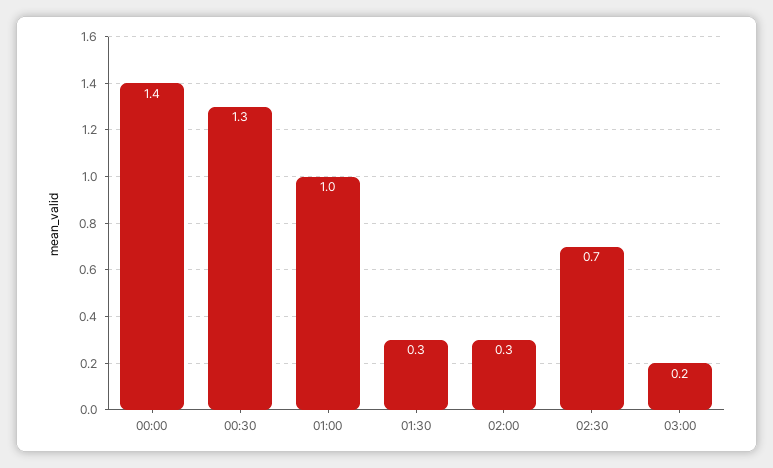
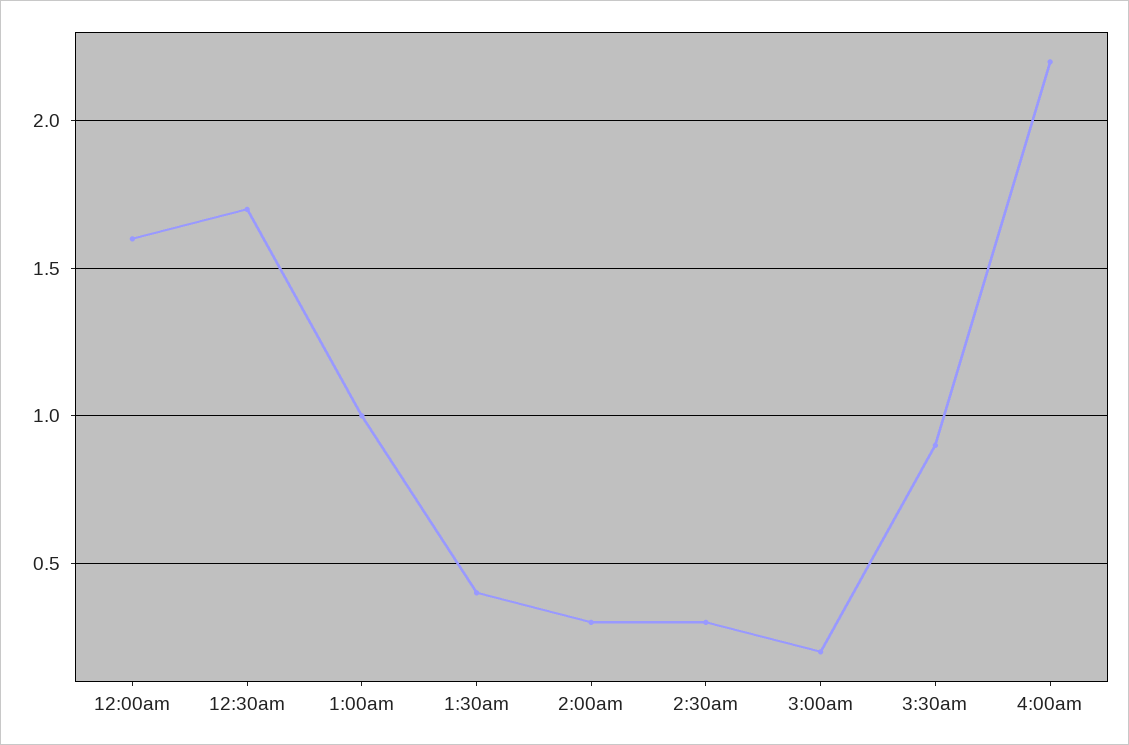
00:00: 1.4 -> 1.6
00:30: 1.3 -> 1.7
01:30: 0.3 -> 0.4
02:30: 0.7 -> 0.3
3:30am: none -> 0.9
4:00am: none -> 2.2

